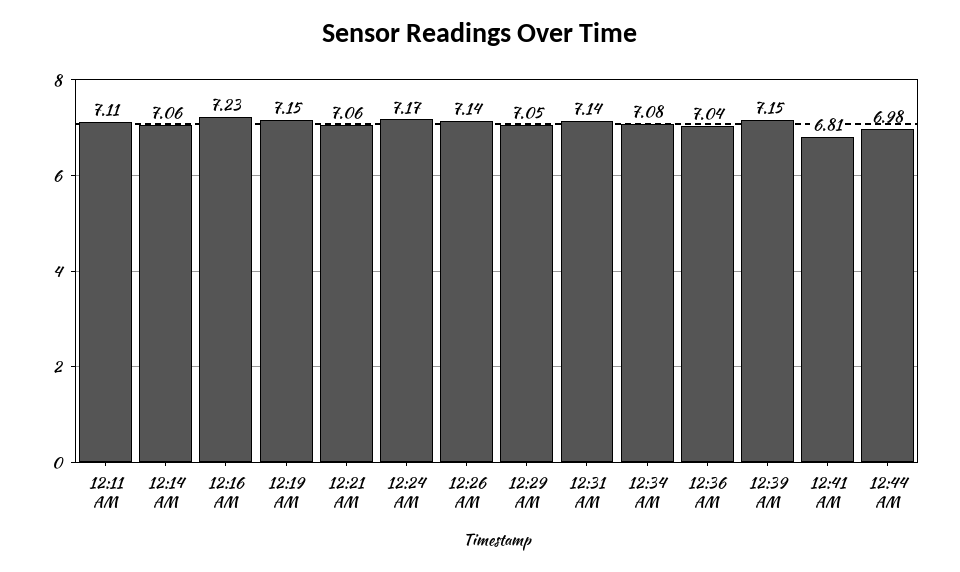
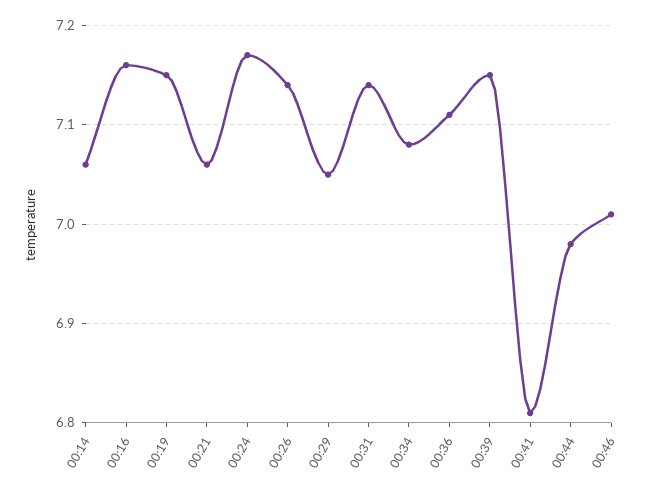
12:11 AM: 7.11 -> none
12:16 AM: 7.23 -> 7.16
12:36 AM: 7.04 -> 7.11
00:46: none -> 7.01

